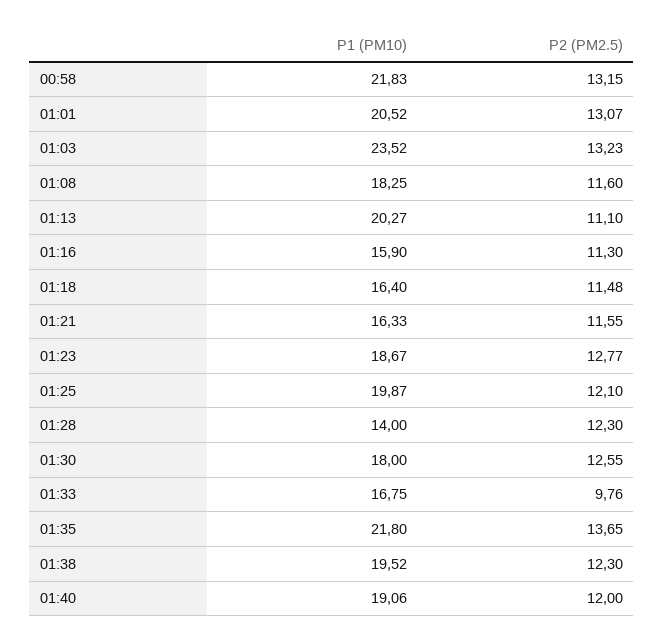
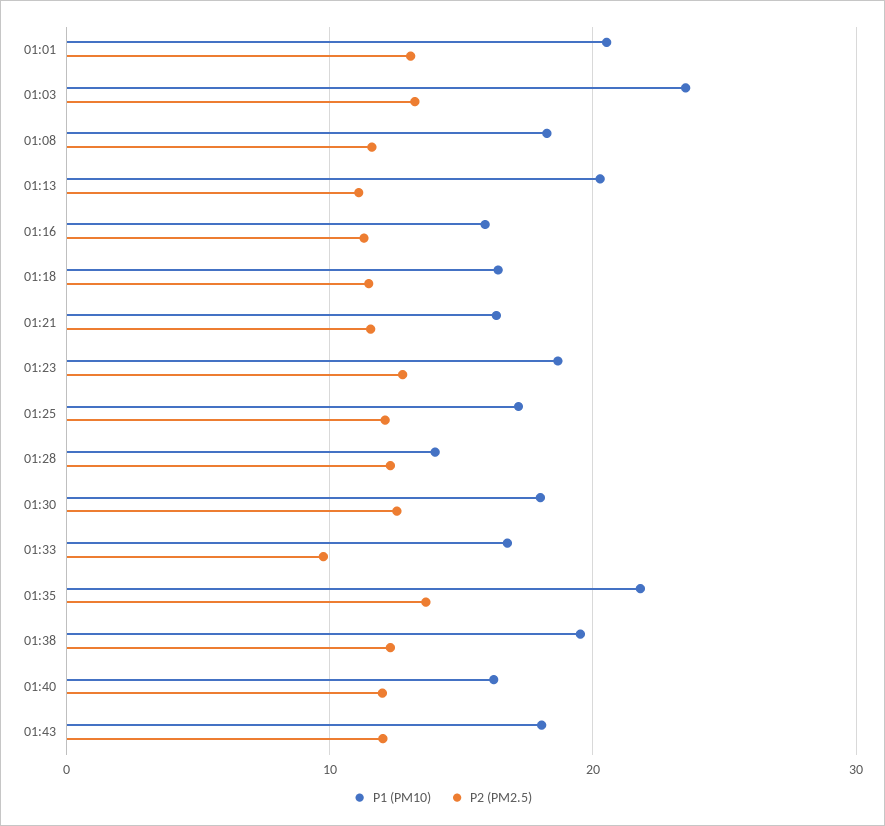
P1 (PM10), 00:58: 21.83 -> none
P2 (PM2.5), 00:58: 13.15 -> none
P1 (PM10), 01:25: 19.87 -> 17
P1 (PM10), 01:40: 19.06 -> 16
P1 (PM10), 01:43: none -> 18
P2 (PM2.5), 01:43: none -> 12

